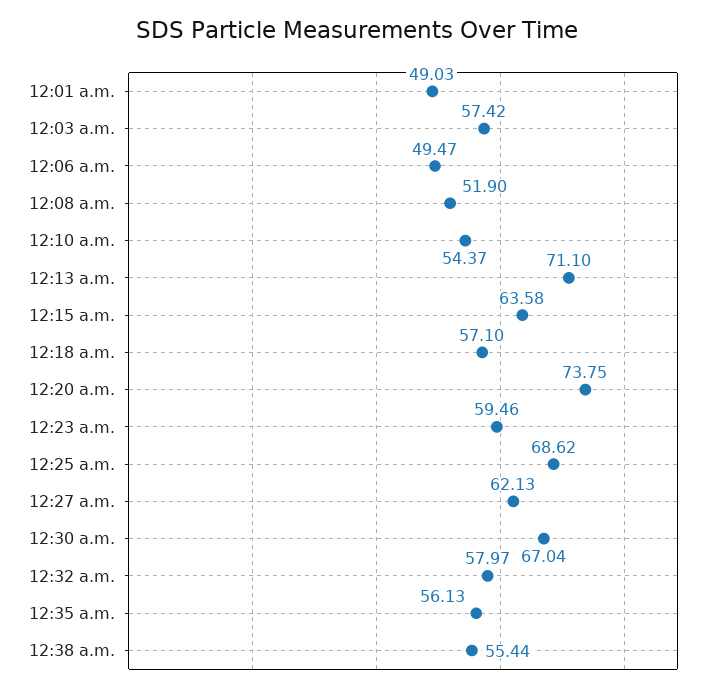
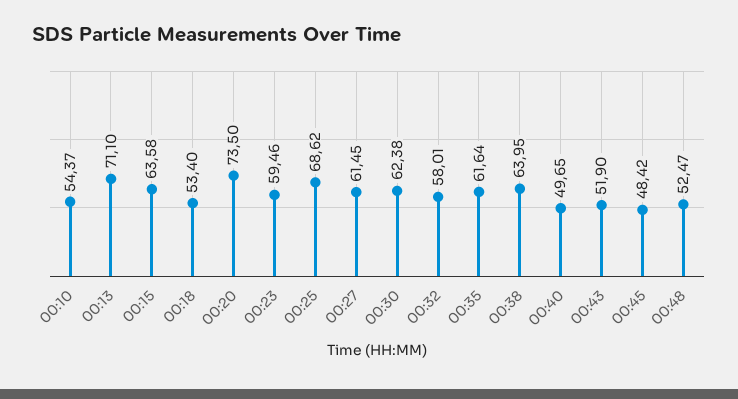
12:01 a.m.: 49.03 -> none
12:03 a.m.: 57.42 -> none
12:06 a.m.: 49.47 -> none
12:08 a.m.: 51.9 -> none
12:18 a.m.: 57.1 -> 53.4
12:20 a.m.: 73.75 -> 73.5
12:27 a.m.: 62.13 -> 61.45
12:30 a.m.: 67.04 -> 62.38
12:32 a.m.: 57.97 -> 58.01
12:35 a.m.: 56.13 -> 61.64
12:38 a.m.: 55.44 -> 63.95
00:40: none -> 49.65
00:43: none -> 51.9
00:45: none -> 48.42
00:48: none -> 52.47

